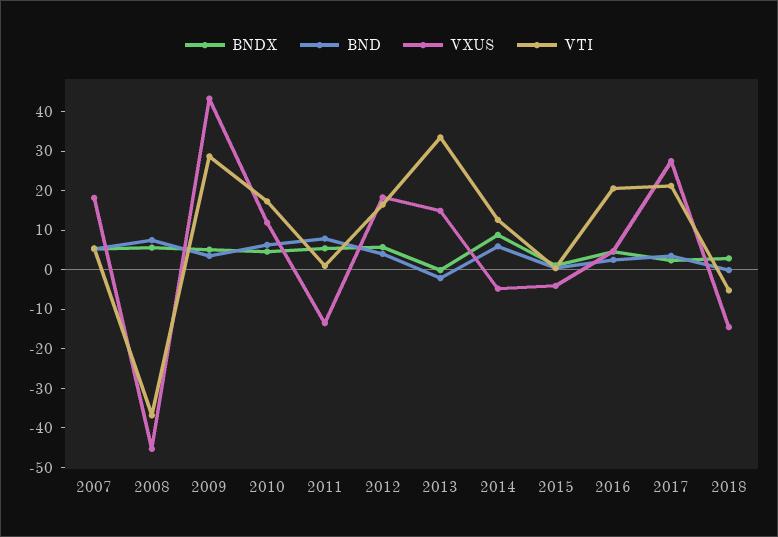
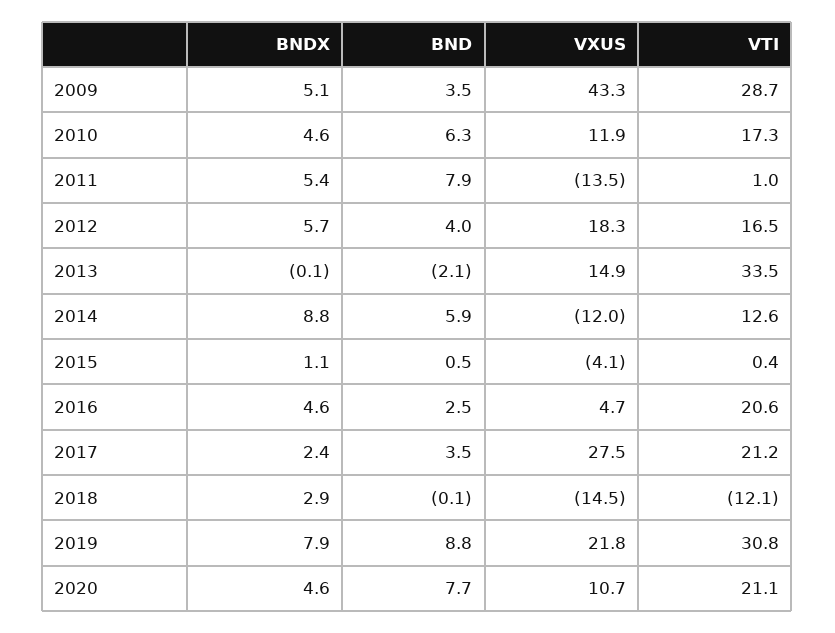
BNDX, 2007: 5 -> none
BND, 2007: 5 -> none
VXUS, 2007: 17.5 -> none
VTI, 2007: 5 -> none
BNDX, 2008: 5 -> none
BND, 2008: 7.5 -> none
VXUS, 2008: -45 -> none
VTI, 2008: -37.5 -> none
VXUS, 2014: -5 -> -12
VTI, 2018: -5 -> -12.1
BNDX, 2019: none -> 7.9
BND, 2019: none -> 8.8
VXUS, 2019: none -> 21.8
VTI, 2019: none -> 30.8
BNDX, 2020: none -> 4.6
BND, 2020: none -> 7.7
VXUS, 2020: none -> 10.7
VTI, 2020: none -> 21.1

